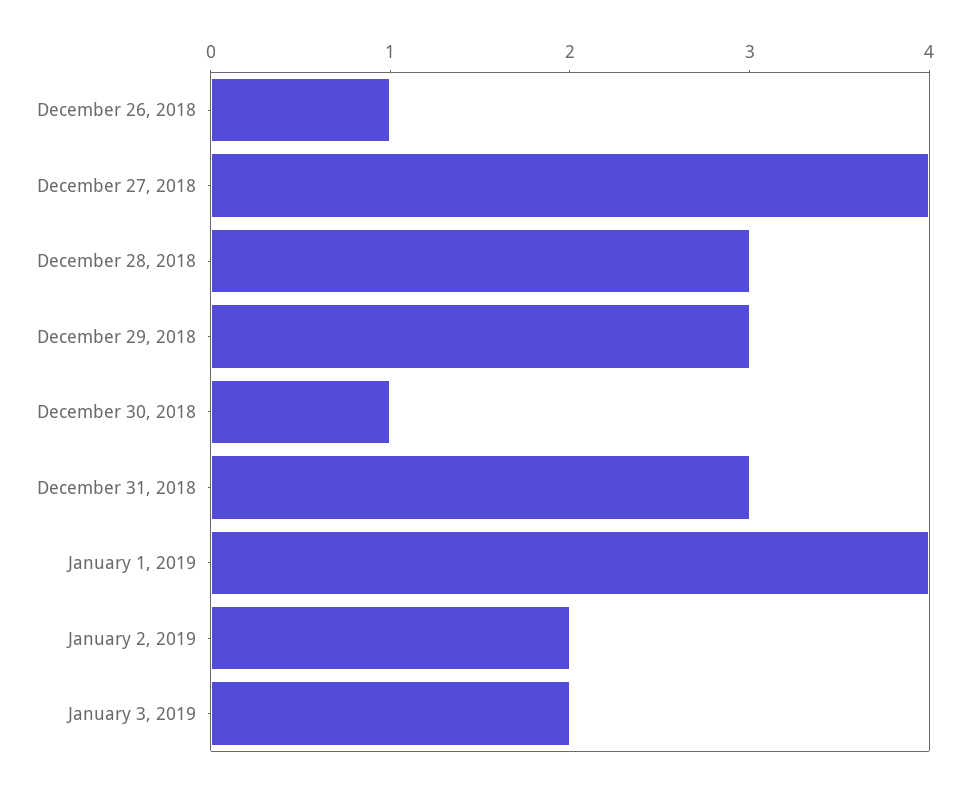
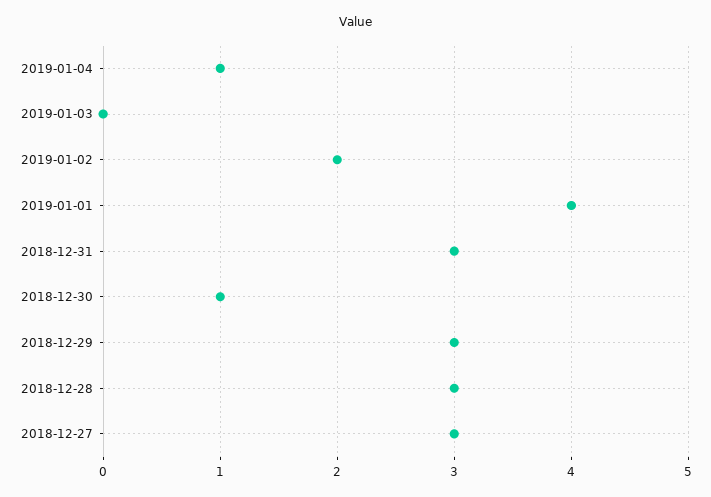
December 26, 2018: 1 -> none
December 27, 2018: 4 -> 3
January 3, 2019: 2 -> 0
2019-01-04: none -> 1

